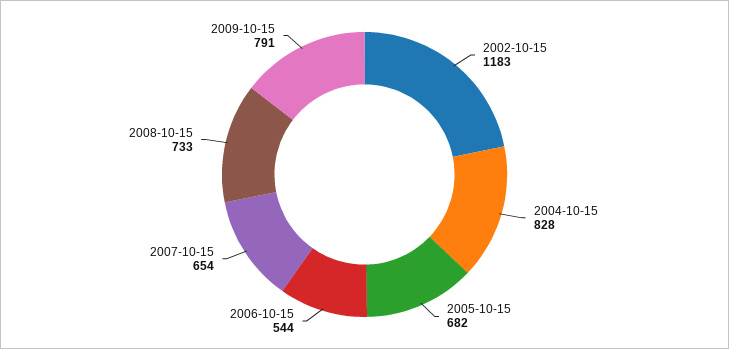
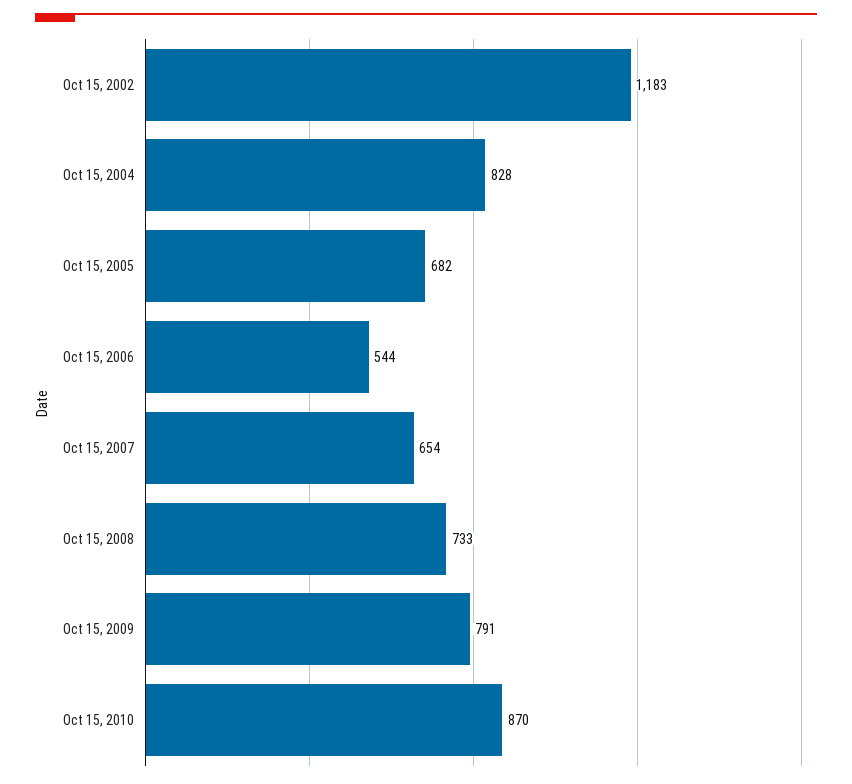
Oct 15, 2010: none -> 870

